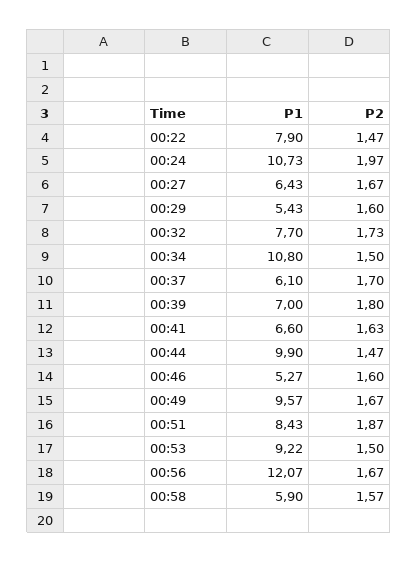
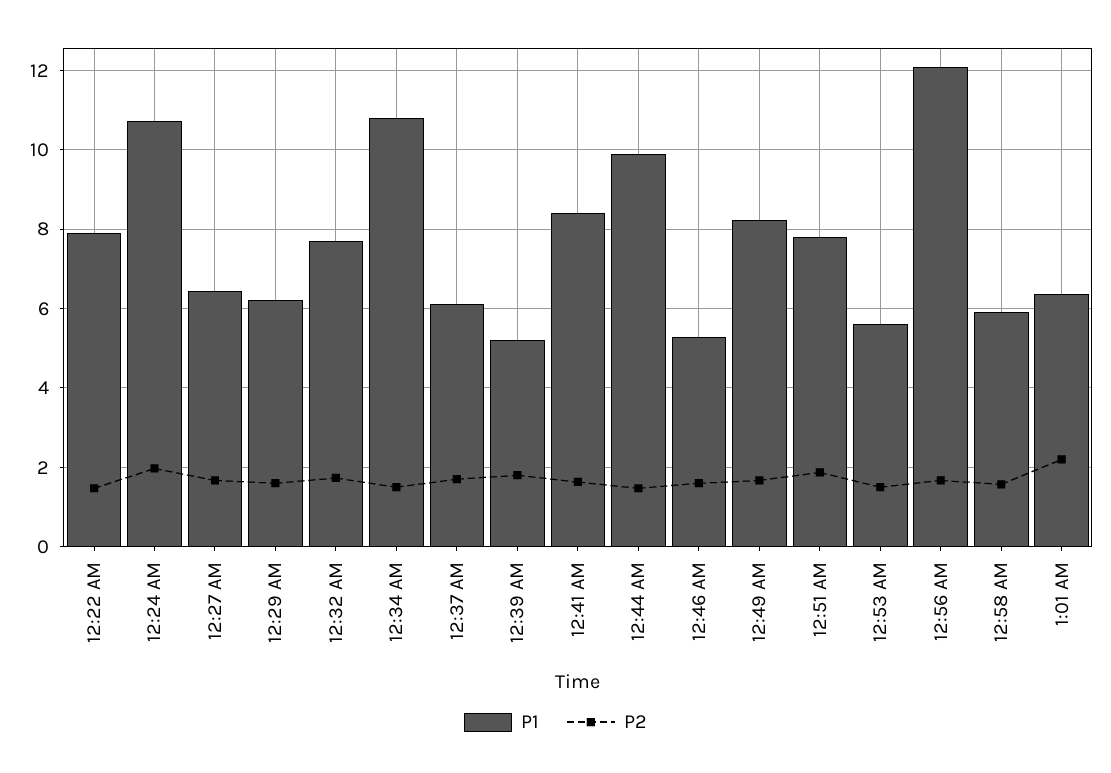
P1, 00:29: 5.43 -> 6.2
P1, 00:39: 7 -> 5.2
P1, 00:41: 6.6 -> 8.4
P1, 00:49: 9.57 -> 8.2
P1, 00:51: 8.43 -> 7.8
P1, 00:53: 9.22 -> 5.6
P1, 1:01 AM: none -> 6.4
P2, 1:01 AM: none -> 2.2

